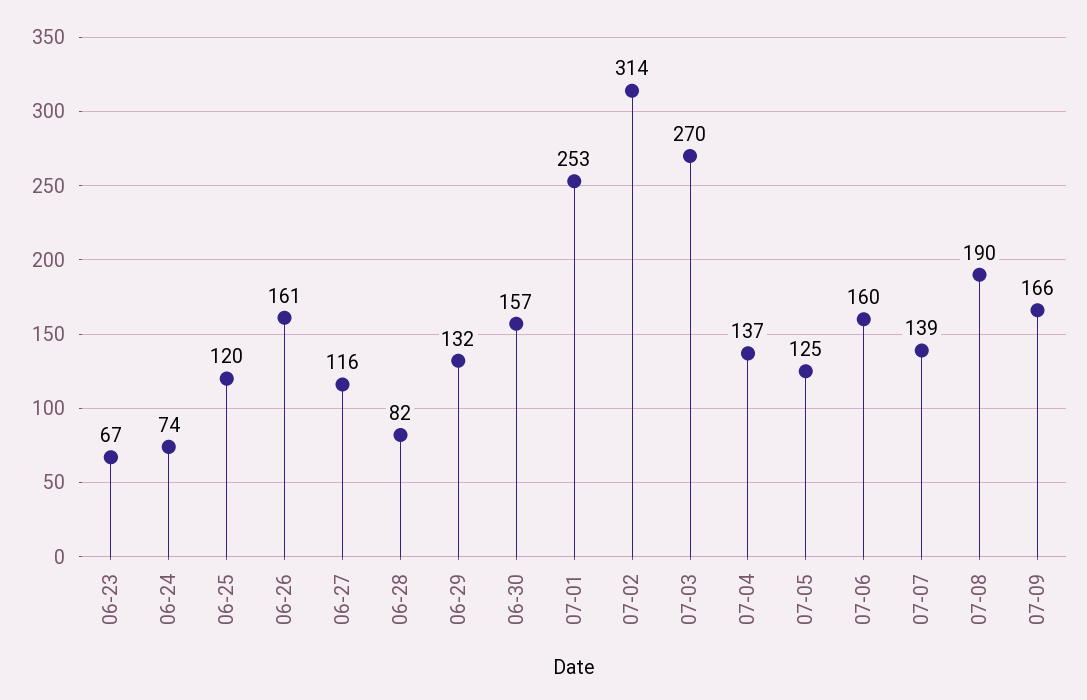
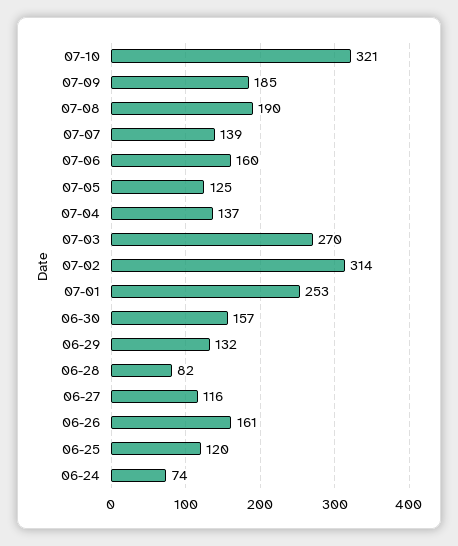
06-23: 67 -> none
07-09: 166 -> 185
07-10: none -> 321

